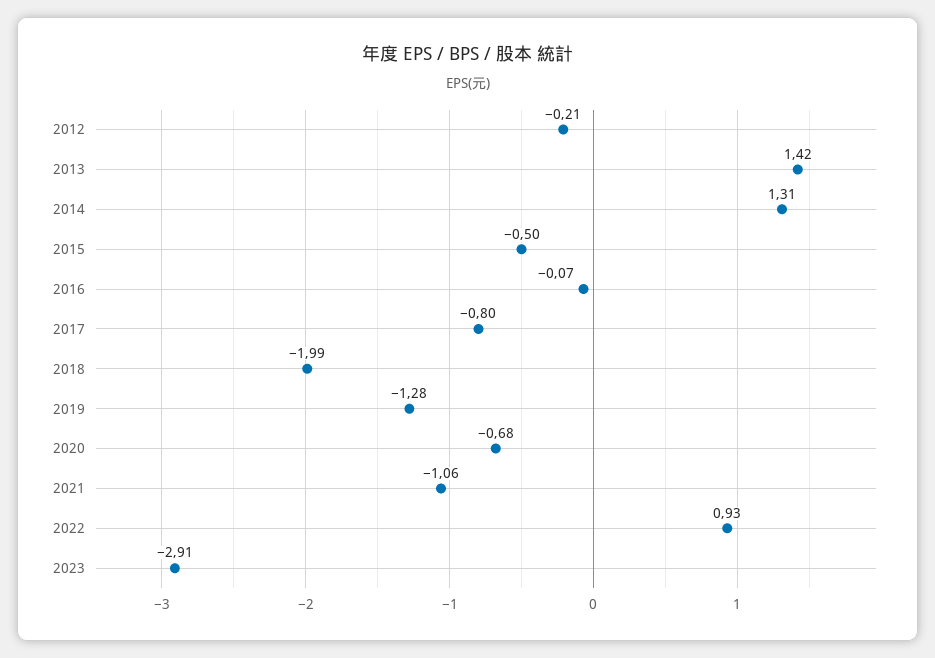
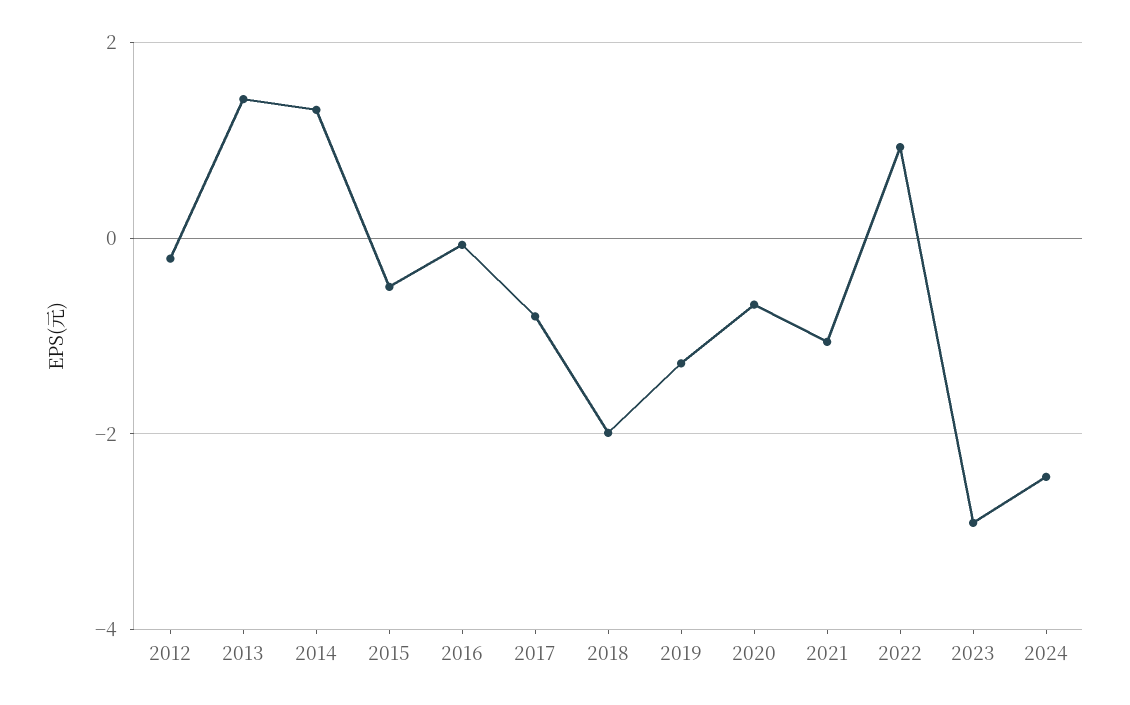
2024: none -> -2.4

